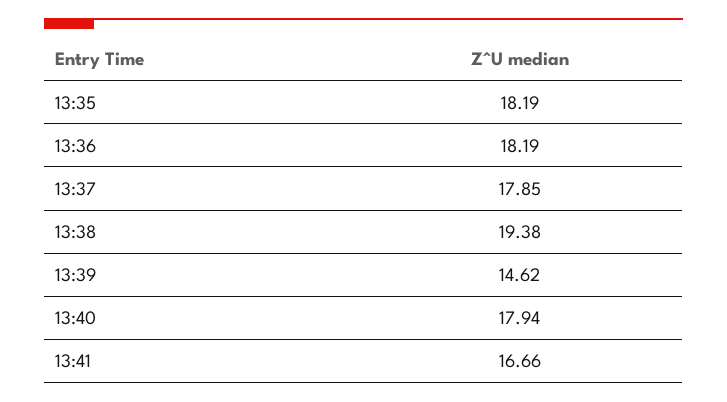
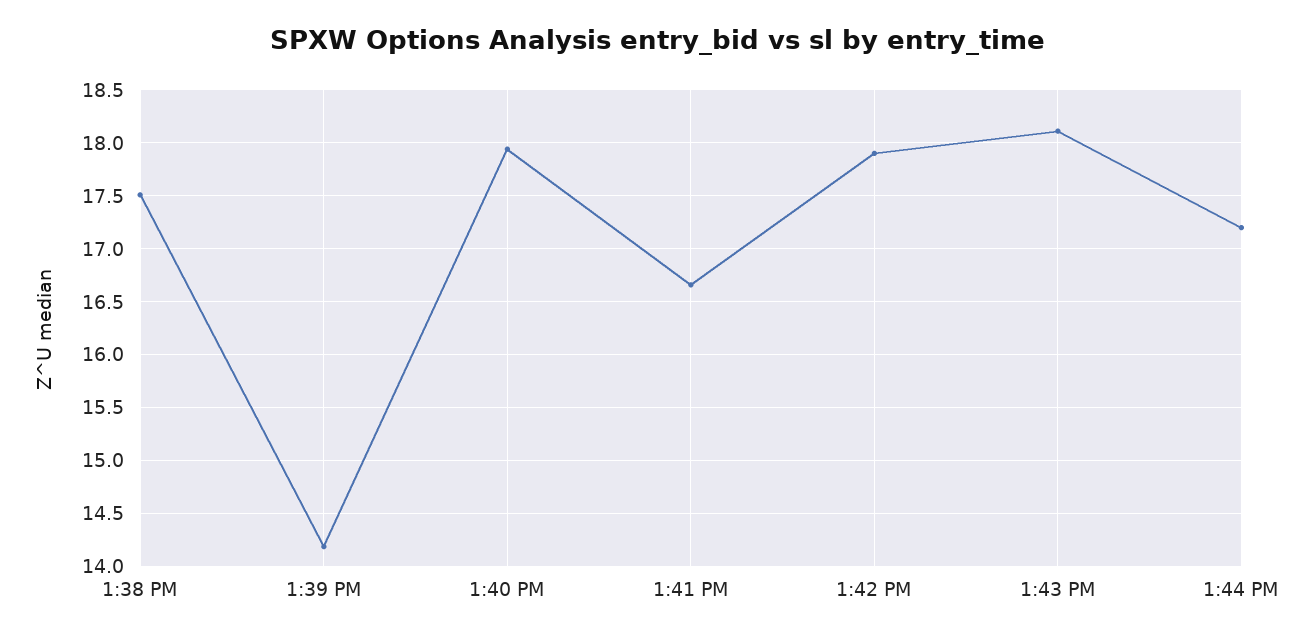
13:35: 18.19 -> none
13:36: 18.19 -> none
13:37: 17.85 -> none
13:38: 19.38 -> 17.5
13:39: 14.62 -> 14.2
1:42 PM: none -> 17.9
1:43 PM: none -> 18.1
1:44 PM: none -> 17.2

